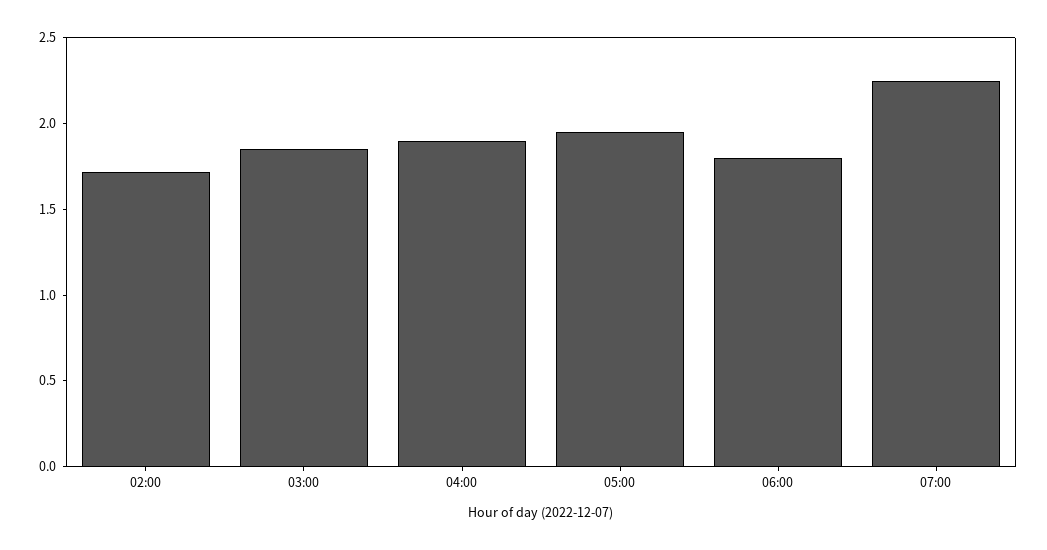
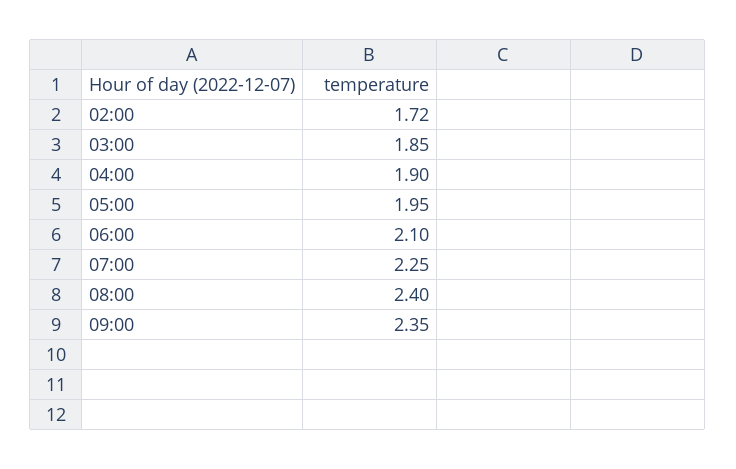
06:00: 1.8 -> 2.1
08:00: none -> 2.4
09:00: none -> 2.35

